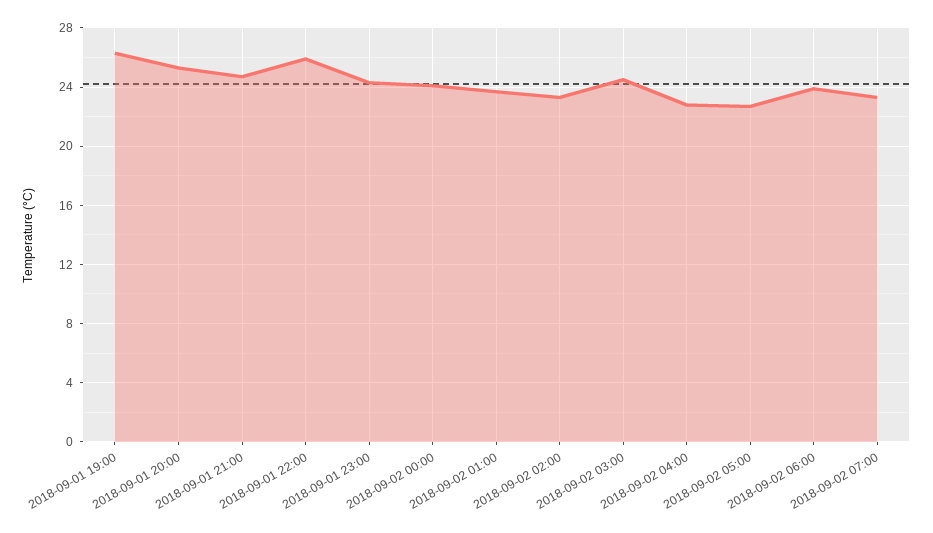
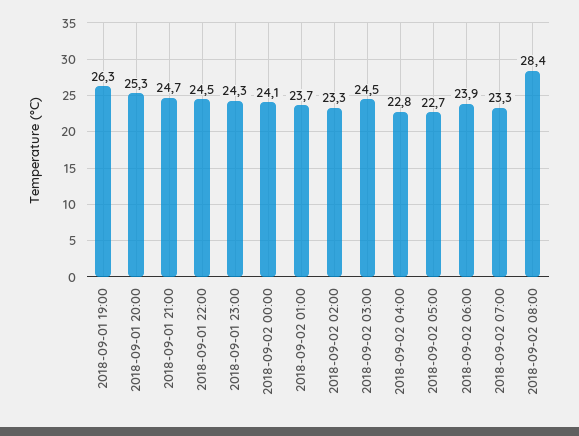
2018-09-01 22:00: 26 -> 24.5
2018-09-02 08:00: none -> 28.4

